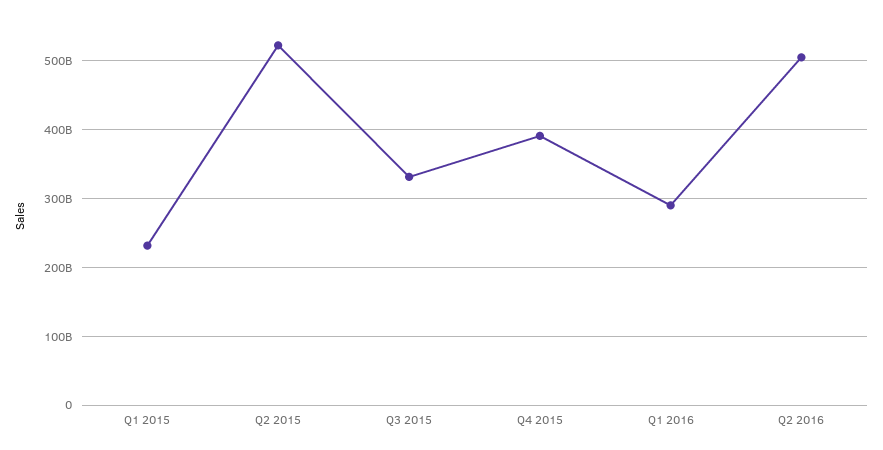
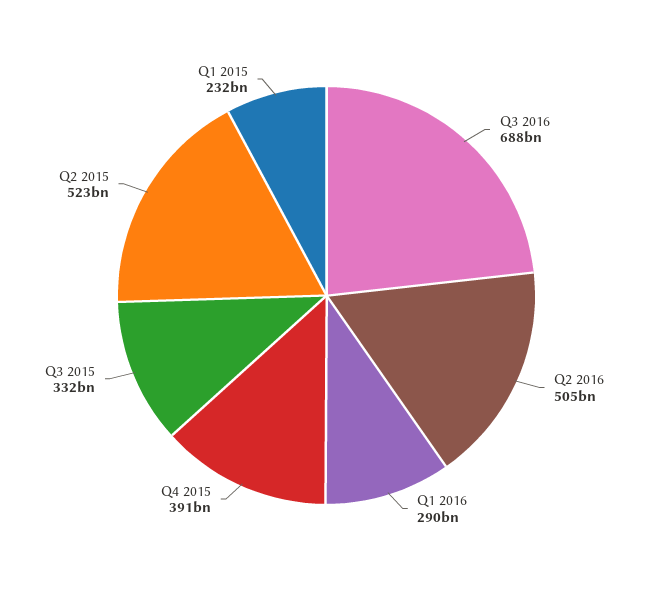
Q3 2016: none -> 688000000000

